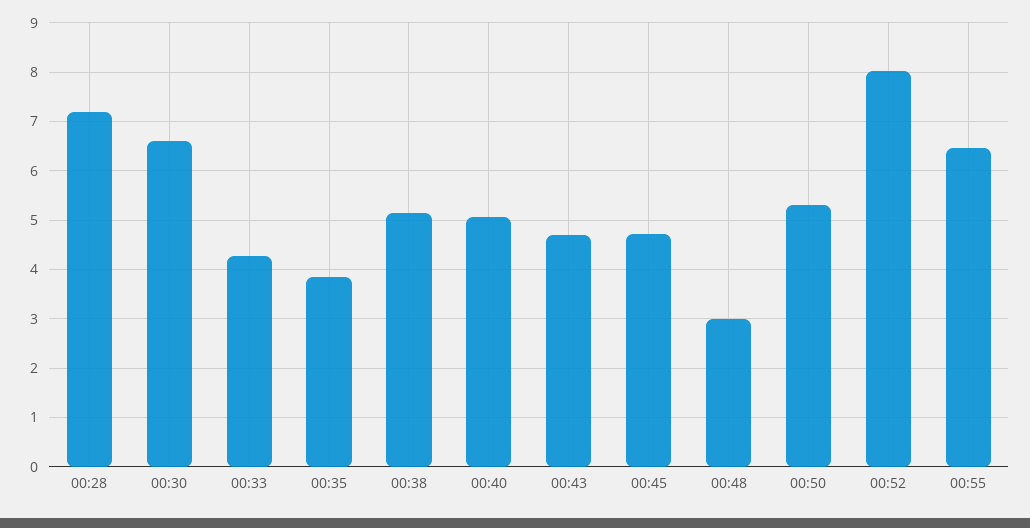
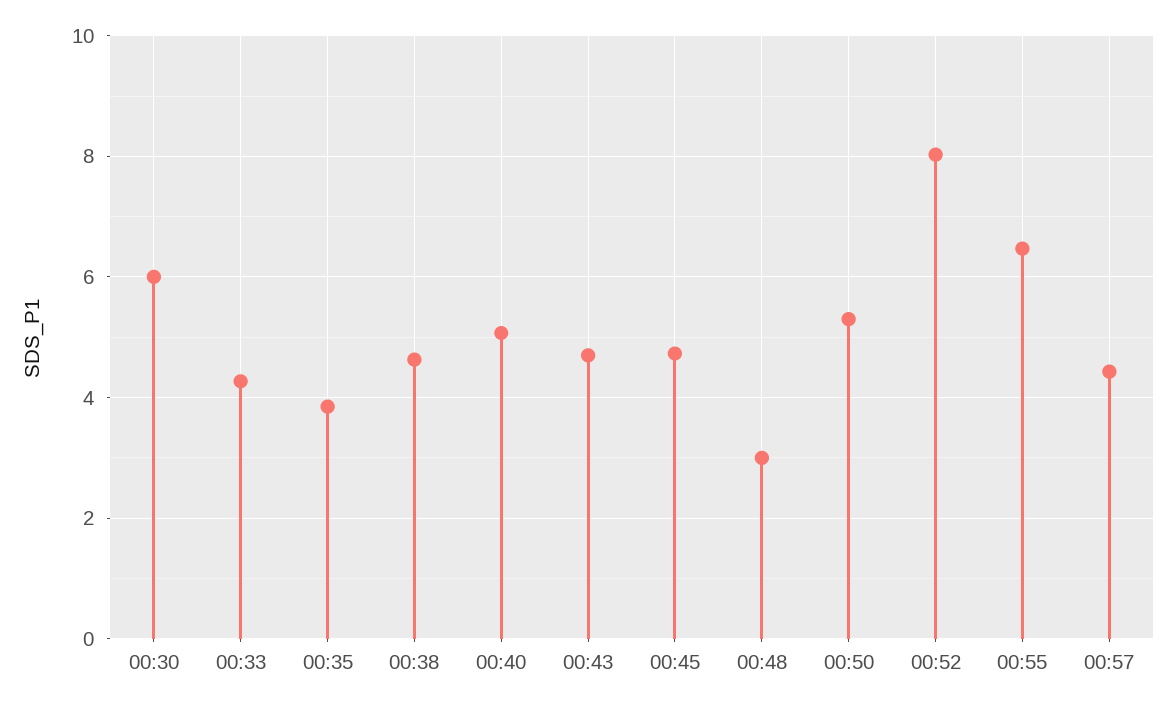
00:28: 7.2 -> none
00:30: 6.6 -> 6
00:38: 5.2 -> 4.6
00:57: none -> 4.4

